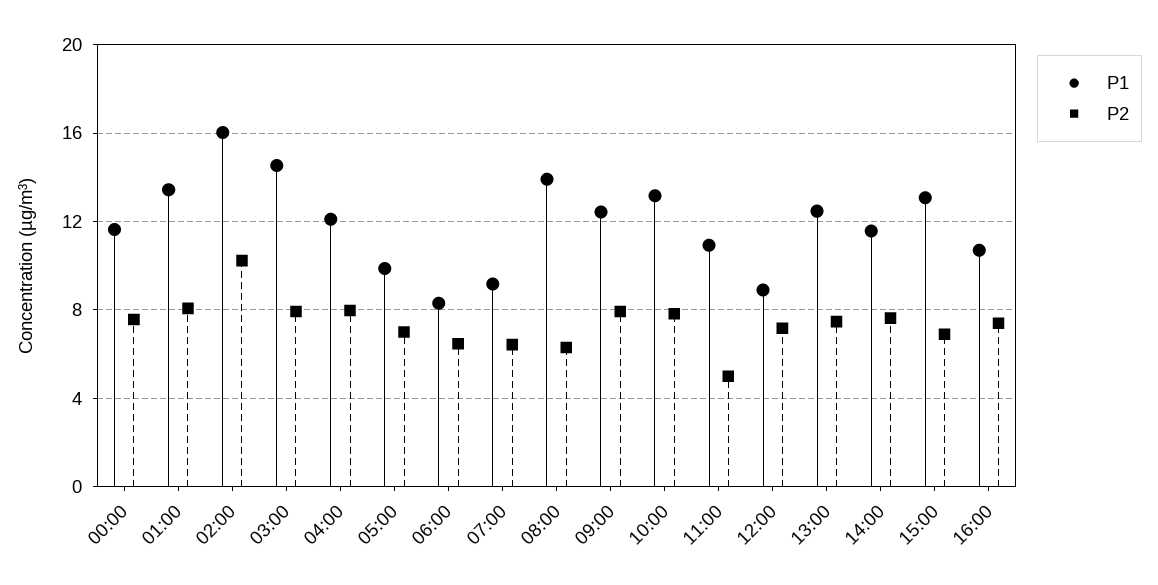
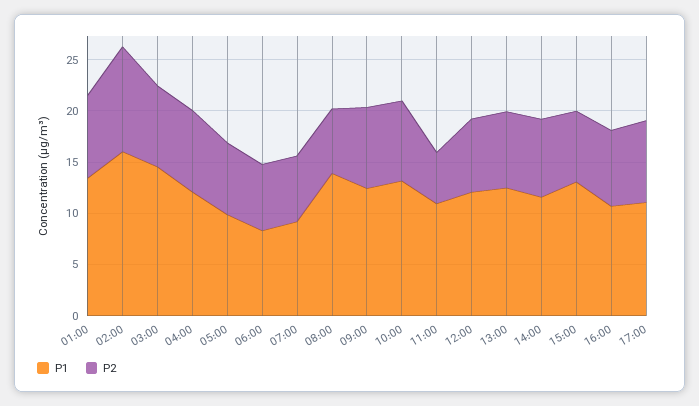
P1, 00:00: 11.5 -> none
P2, 00:00: 7.5 -> none
P1, 12:00: 9 -> 12
P1, 17:00: none -> 11
P2, 17:00: none -> 8

